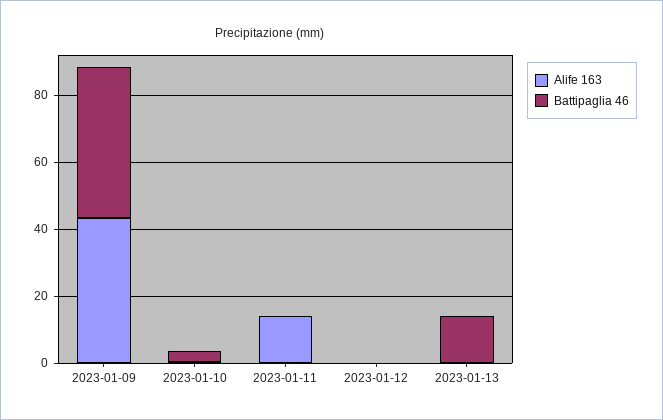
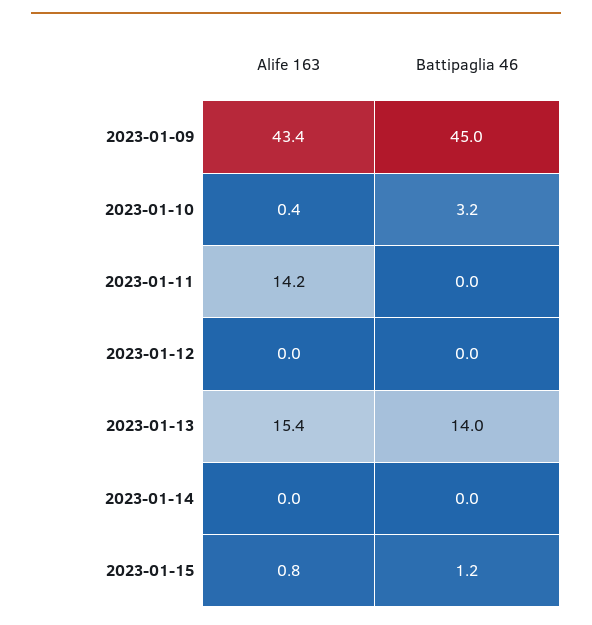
Alife 163, 2023-01-13: 0 -> 15.4
Alife 163, 2023-01-14: none -> 0
Battipaglia 46, 2023-01-14: none -> 0
Alife 163, 2023-01-15: none -> 0.8
Battipaglia 46, 2023-01-15: none -> 1.2

